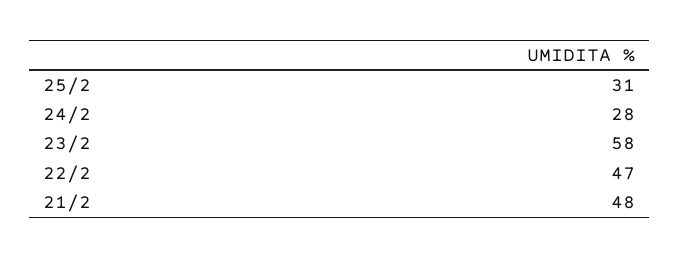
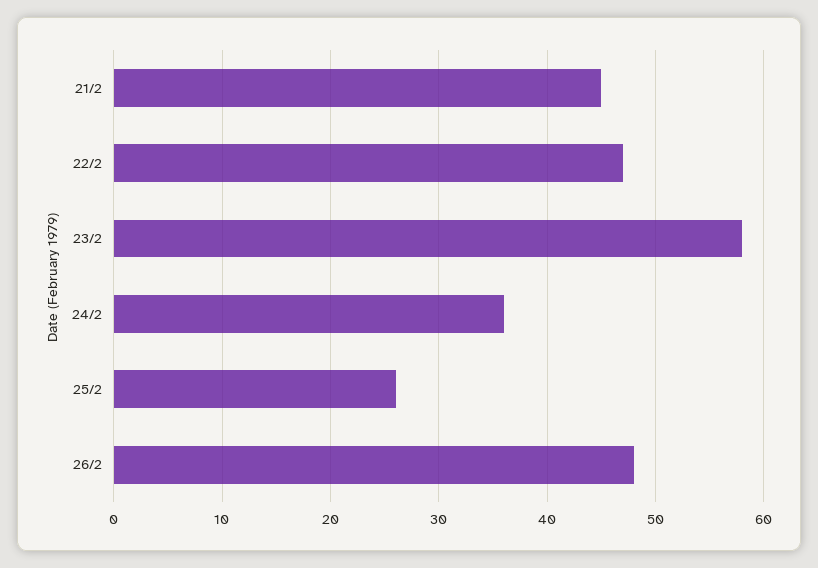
25/2: 31 -> 26
24/2: 28 -> 36
21/2: 48 -> 45
26/2: none -> 48

